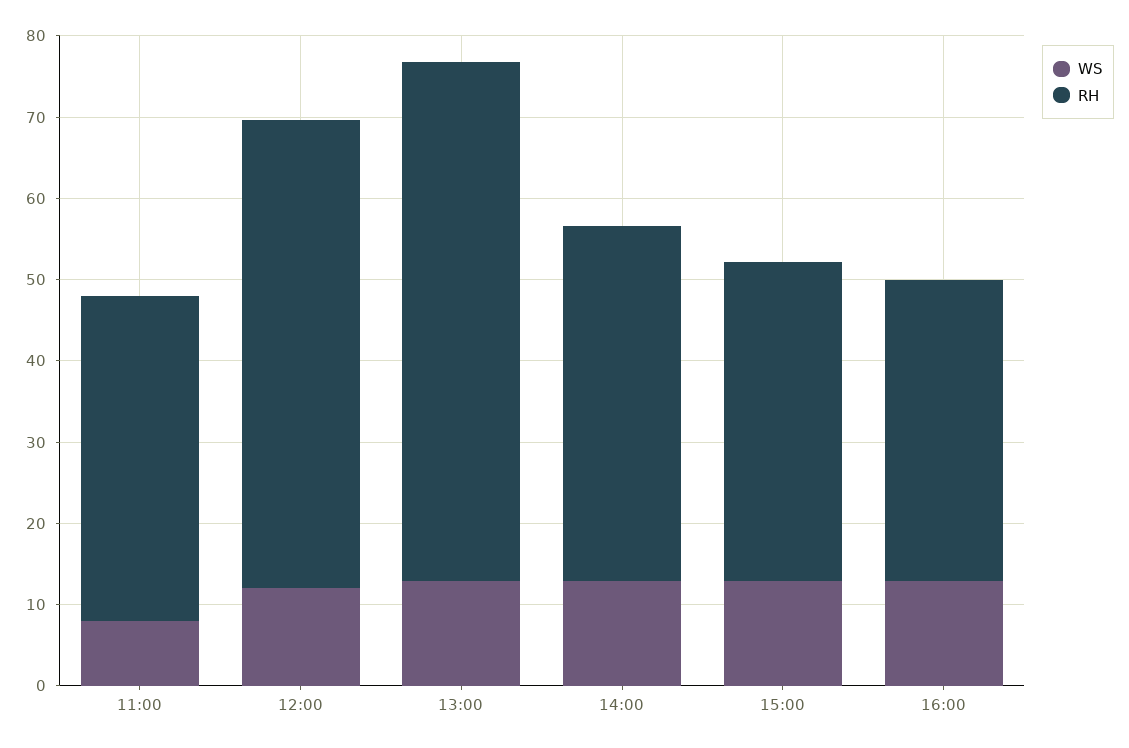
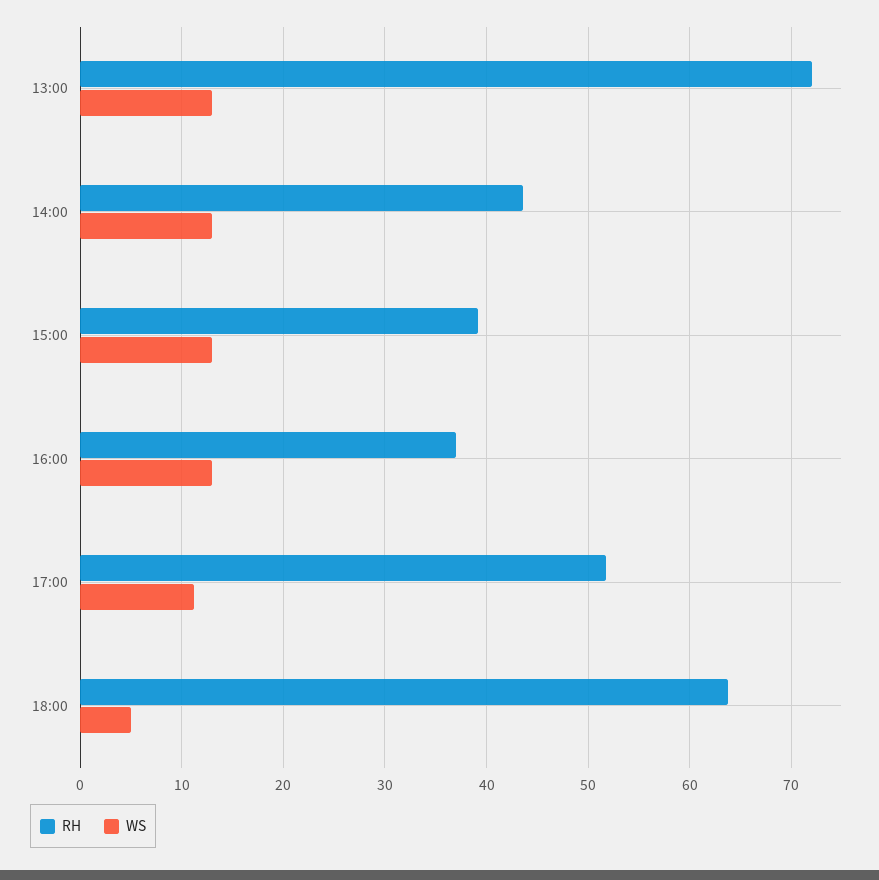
WS, 11:00: 8 -> none
RH, 11:00: 40 -> none
WS, 12:00: 12 -> none
RH, 12:00: 58 -> none
RH, 13:00: 64 -> 72
RH, 17:00: none -> 52
WS, 17:00: none -> 11
RH, 18:00: none -> 64
WS, 18:00: none -> 5

